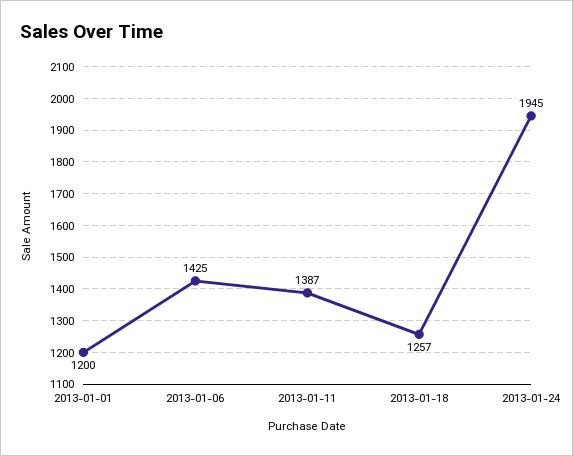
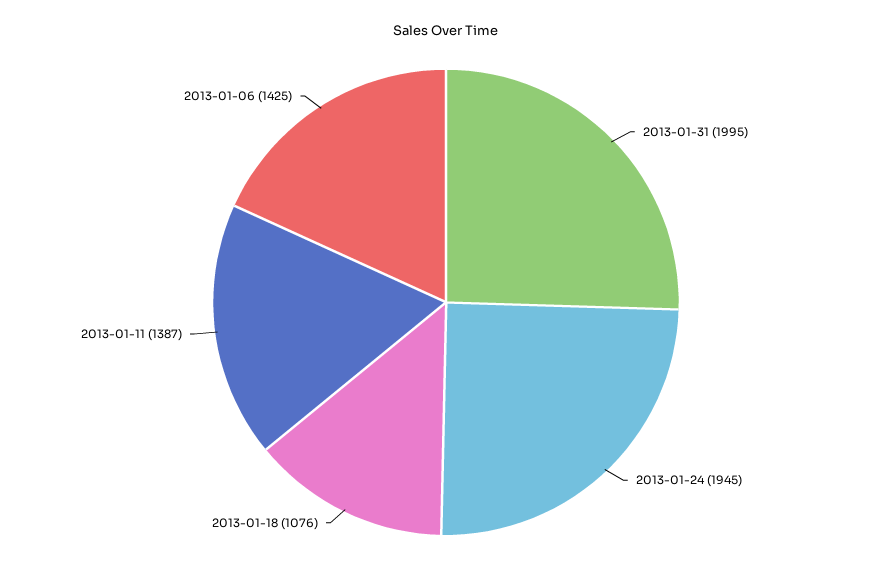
2013-01-01: 1200 -> none
2013-01-18: 1257 -> 1076
2013-01-31: none -> 1995

